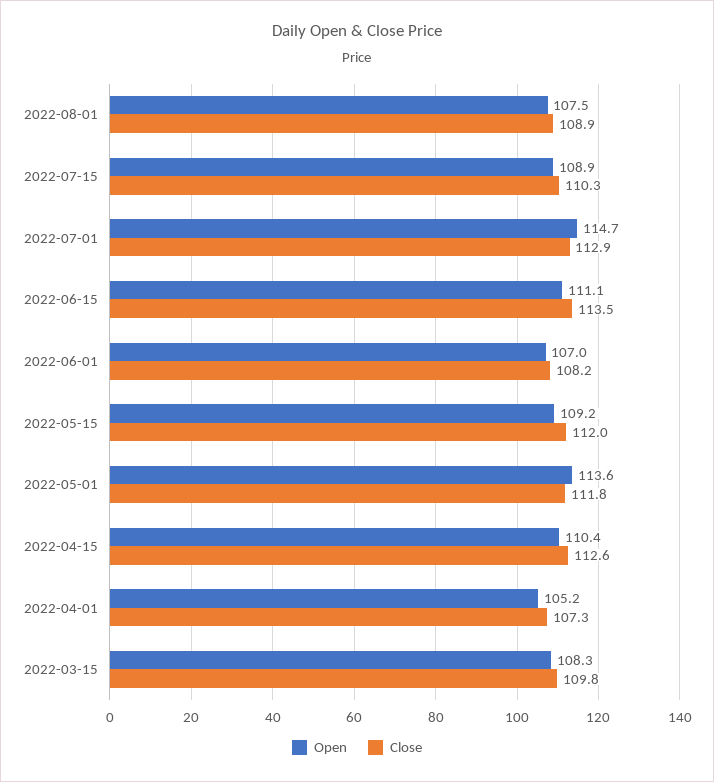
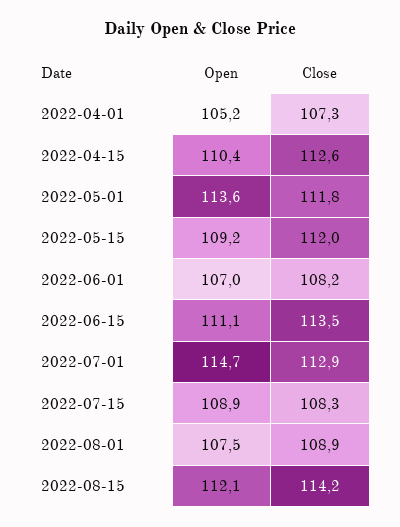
Close, 2022-07-15: 110.3 -> 108.3
Open, 2022-03-15: 108.3 -> none
Close, 2022-03-15: 109.8 -> none
Open, 2022-08-15: none -> 112.1
Close, 2022-08-15: none -> 114.2

